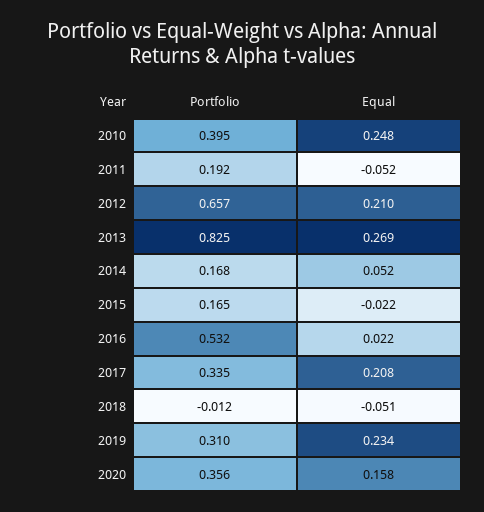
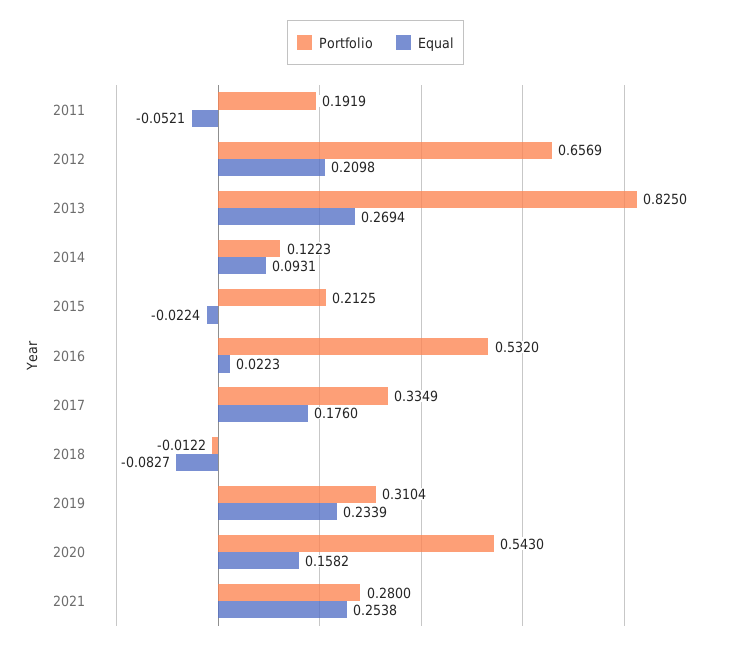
Portfolio, 2010: 0.395 -> none
Equal, 2010: 0.248 -> none
Portfolio, 2014: 0.168 -> 0.1223
Equal, 2014: 0.052 -> 0.0931
Portfolio, 2015: 0.165 -> 0.2125
Equal, 2017: 0.208 -> 0.176
Equal, 2018: -0.051 -> -0.0827
Portfolio, 2020: 0.356 -> 0.543
Portfolio, 2021: none -> 0.28
Equal, 2021: none -> 0.2538

